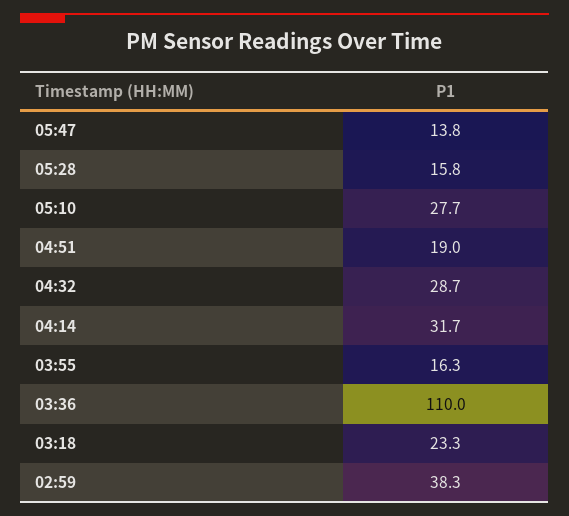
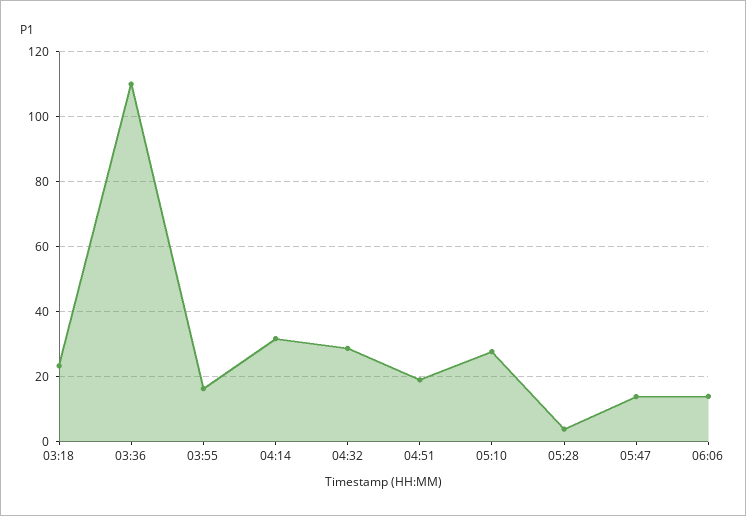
05:28: 15.8 -> 4
02:59: 38.3 -> none
06:06: none -> 14

